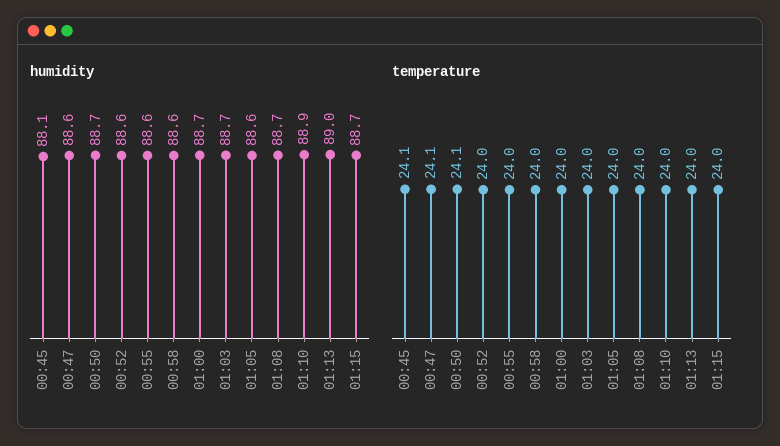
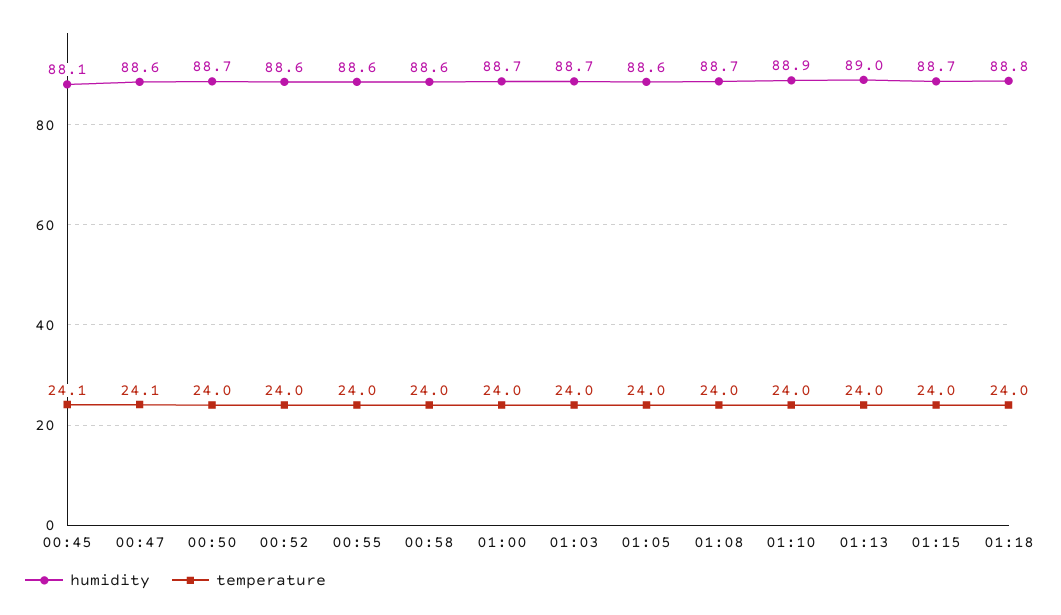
temperature, 00:50: 24.1 -> 24
humidity, 01:18: none -> 88.8
temperature, 01:18: none -> 24

